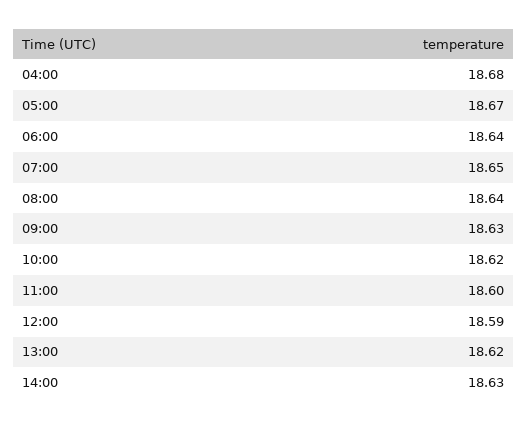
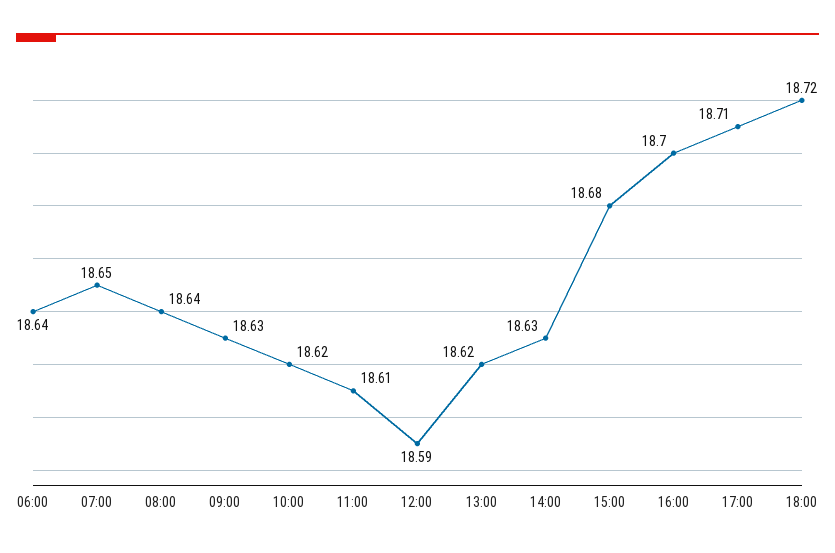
04:00: 18.68 -> none
05:00: 18.67 -> none
11:00: 18.6 -> 18.61
15:00: none -> 18.68
16:00: none -> 18.7
17:00: none -> 18.71
18:00: none -> 18.72

